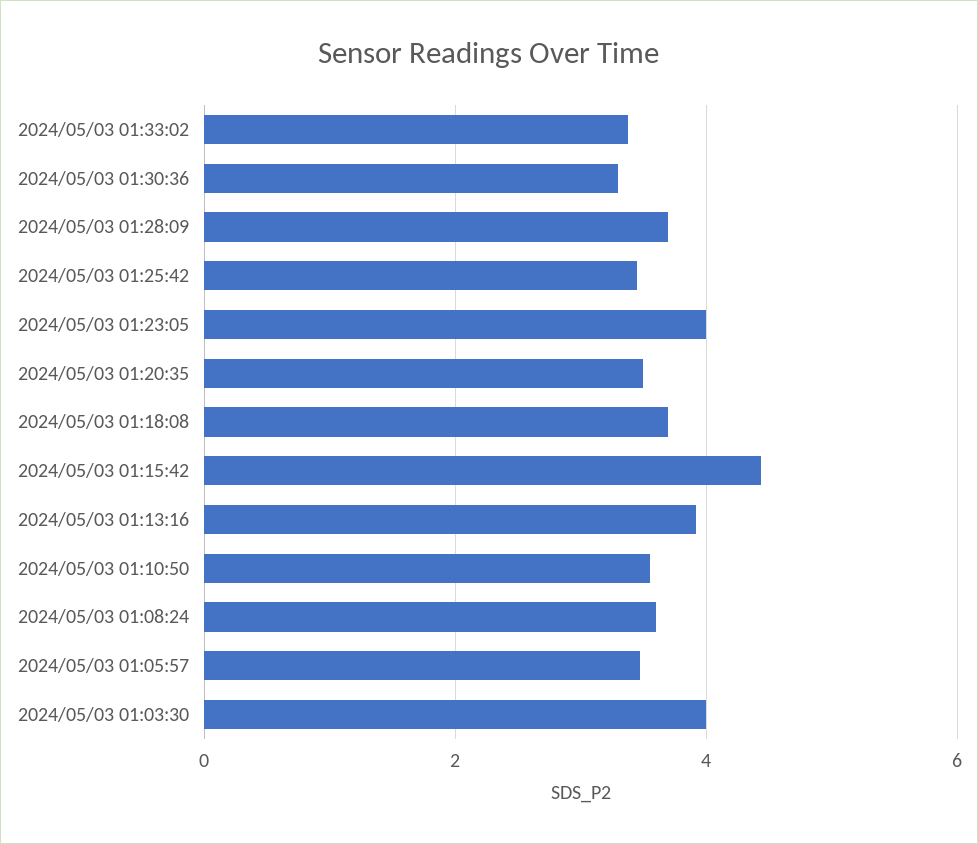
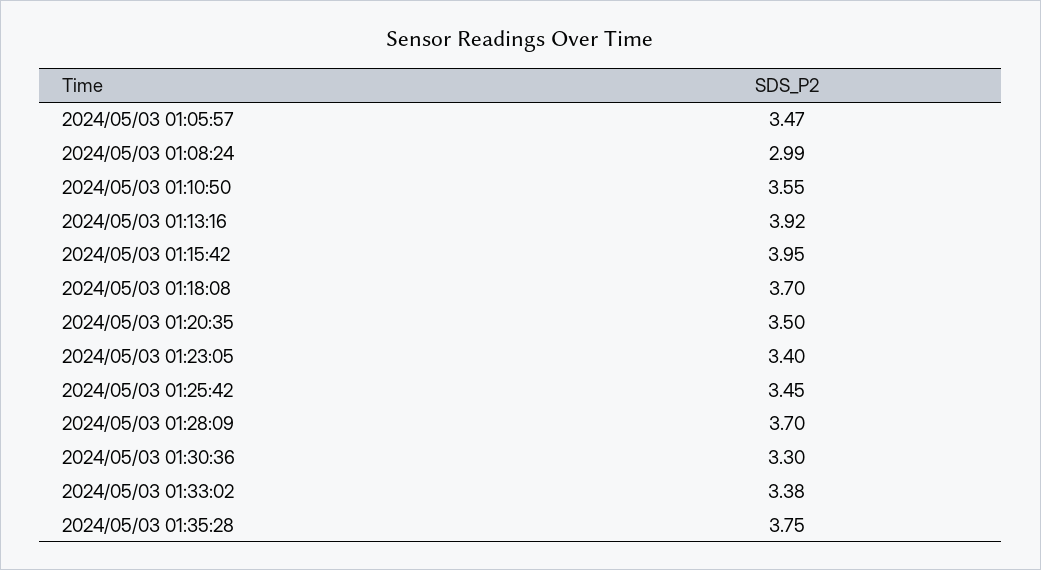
2024/05/03 01:23:05: 4 -> 3.4
2024/05/03 01:15:42: 4.4 -> 3.95
2024/05/03 01:08:24: 3.6 -> 2.99
2024/05/03 01:03:30: 4 -> none
2024/05/03 01:35:28: none -> 3.75

